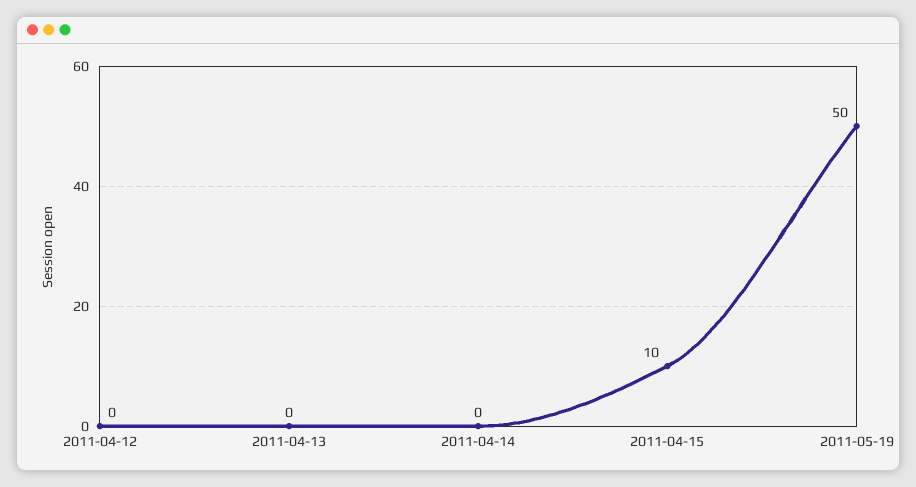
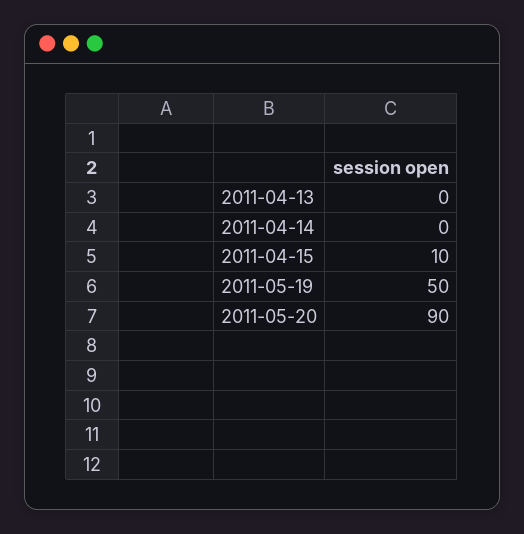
2011-04-12: 0 -> none
2011-05-20: none -> 90

